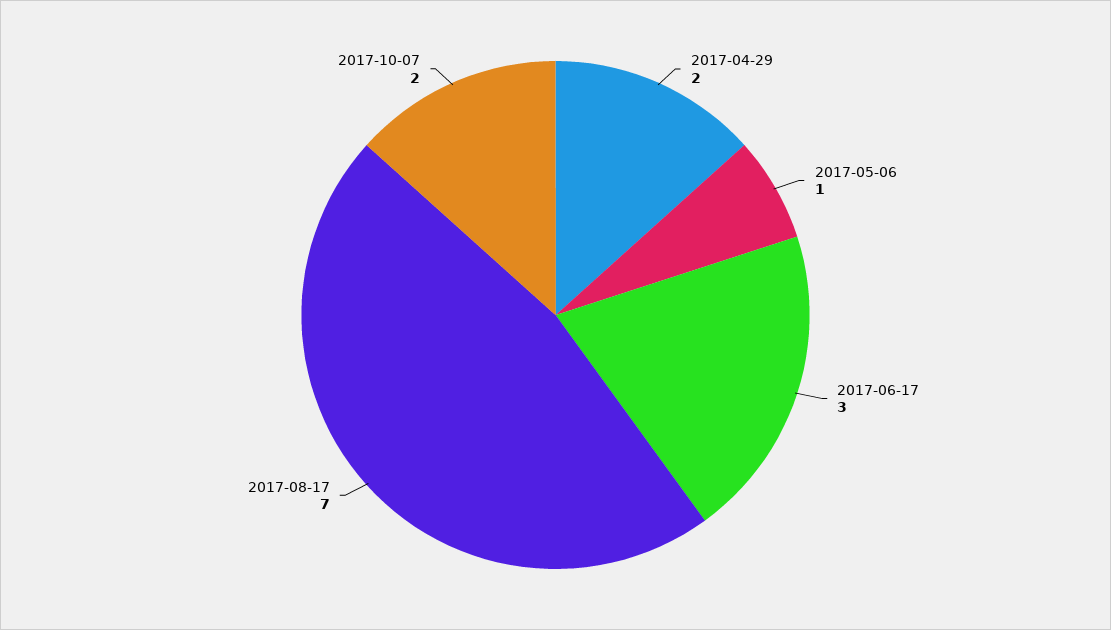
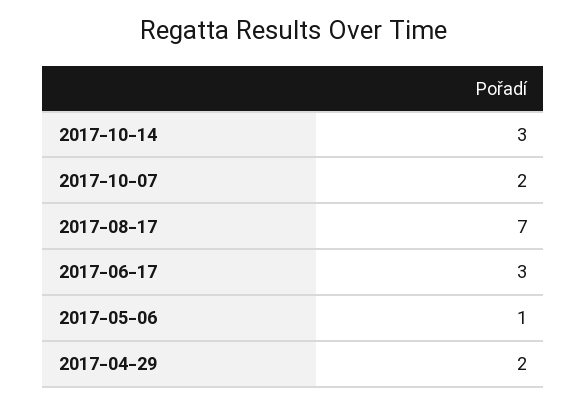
2017-10-14: none -> 3

